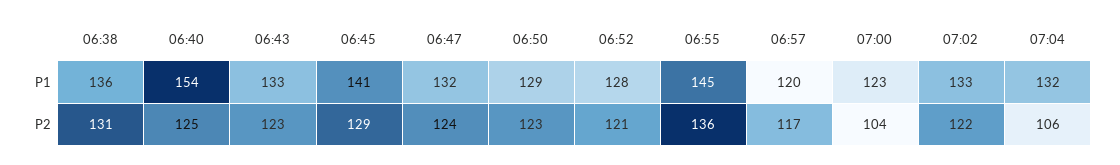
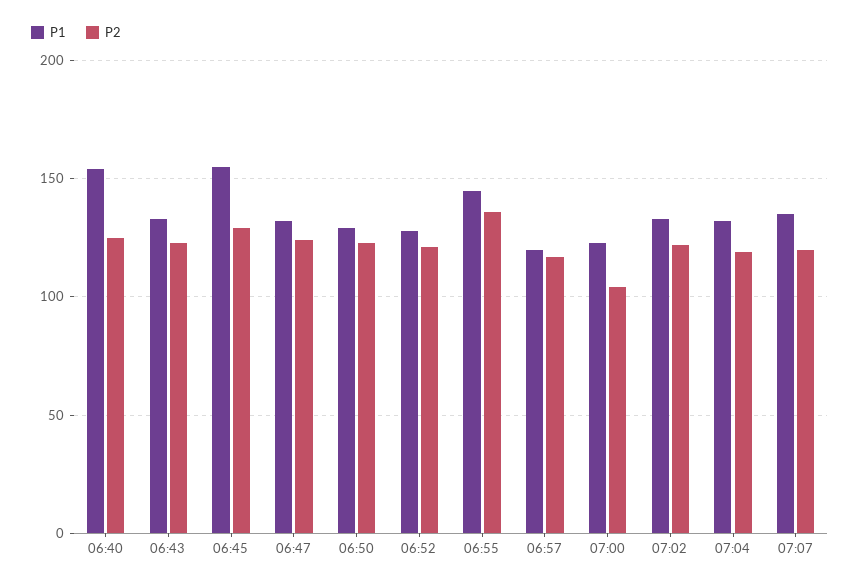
P1, 06:38: 136 -> none
P1, 06:45: 141 -> 155
P2, 06:38: 131 -> none
P2, 07:04: 106 -> 120
P1, 07:07: none -> 135
P2, 07:07: none -> 120

